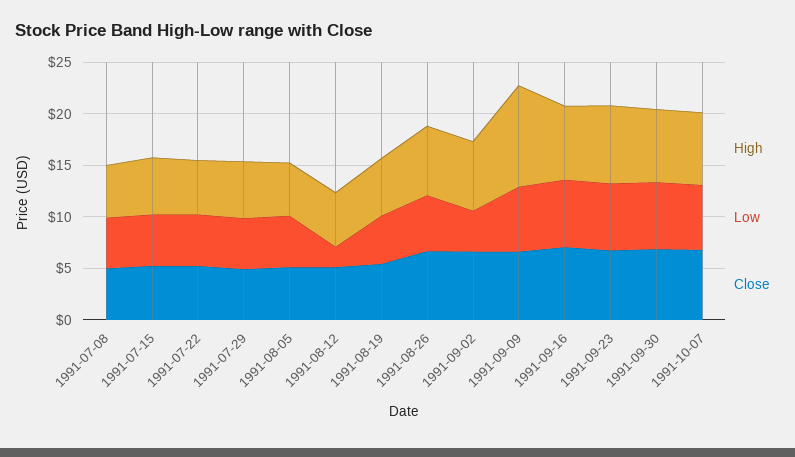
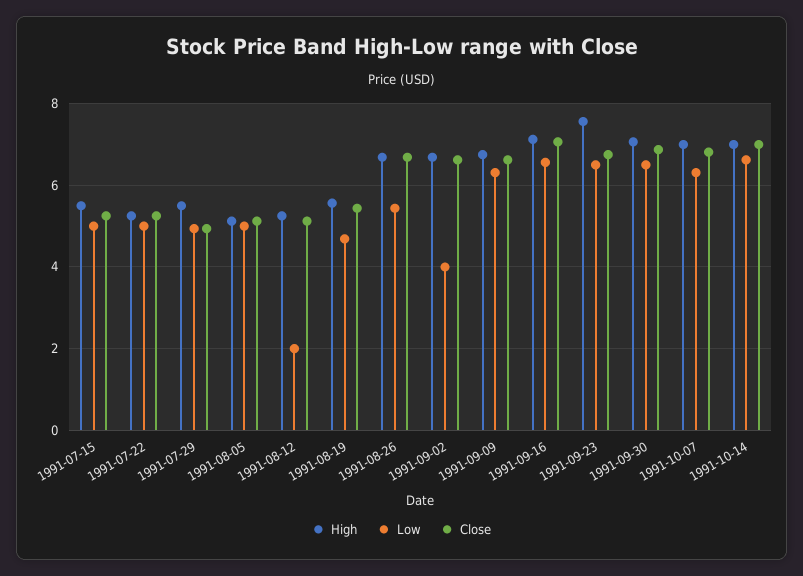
High, 1991-07-08: 5 -> none
Low, 1991-07-08: 5 -> none
Close, 1991-07-08: 5 -> none
High, 1991-09-09: 10 -> 6.8
High, 1991-10-14: none -> 7
Low, 1991-10-14: none -> 6.6
Close, 1991-10-14: none -> 7

